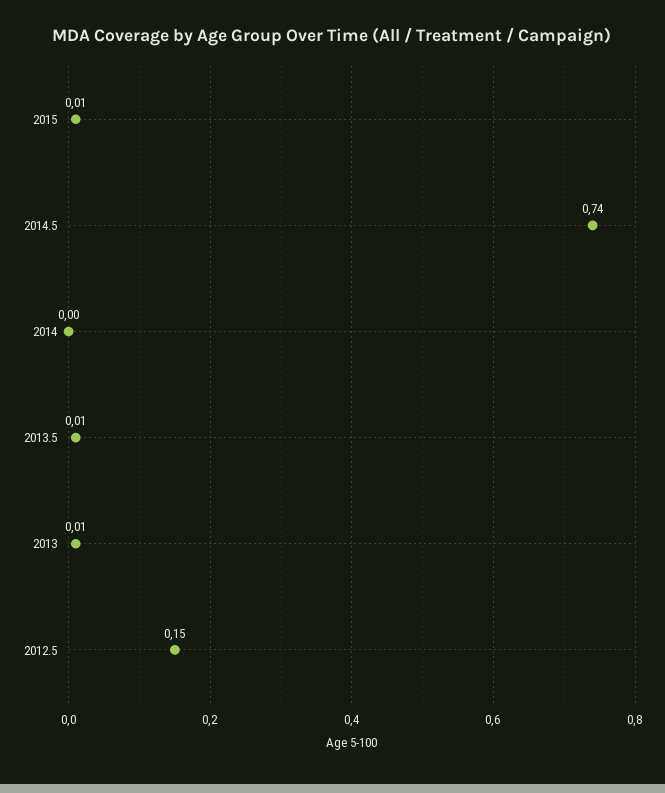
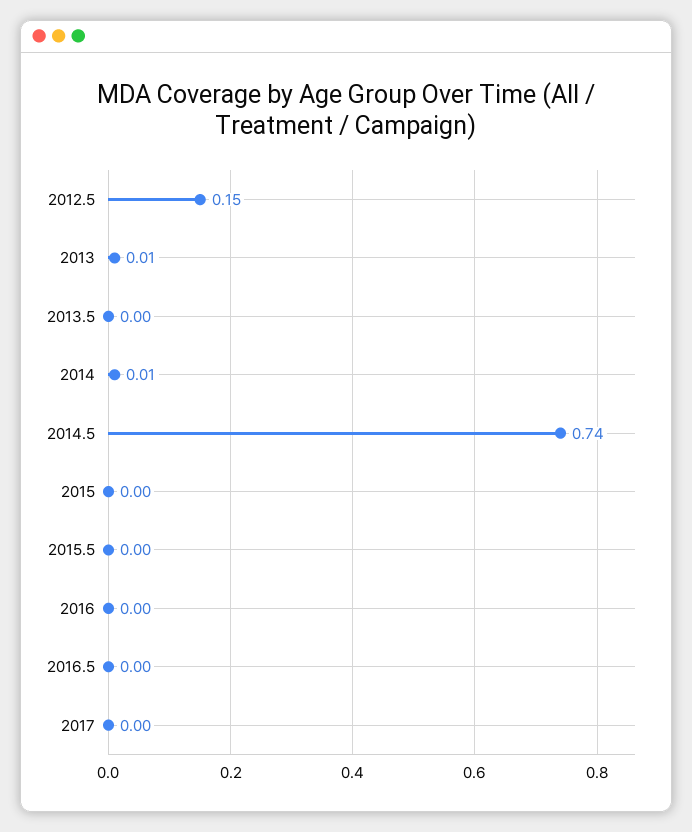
2015: 0.01 -> 0
2014: 0 -> 0.01
2013.5: 0.01 -> 0
2015.5: none -> 0
2016: none -> 0
2016.5: none -> 0
2017: none -> 0

